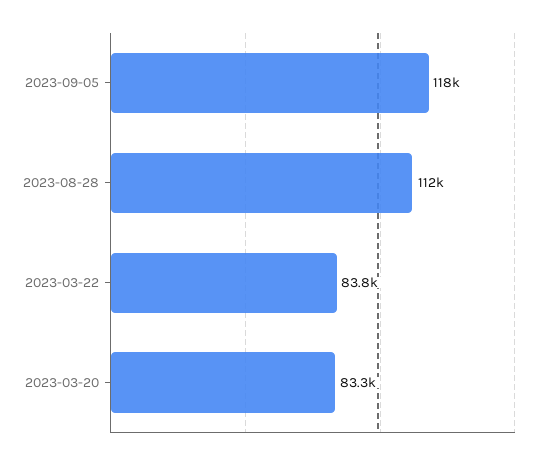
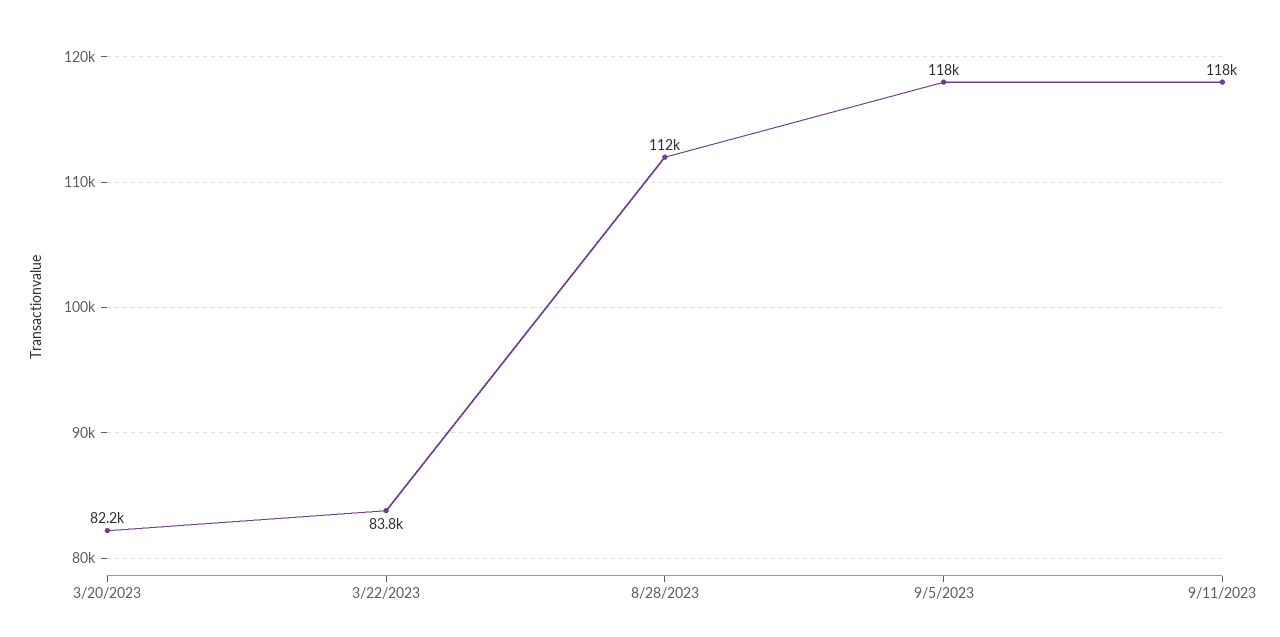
2023-03-20: 83300 -> 82200
9/11/2023: none -> 118000

